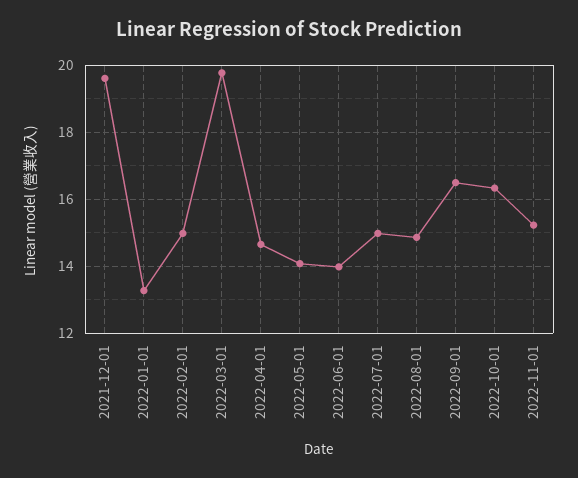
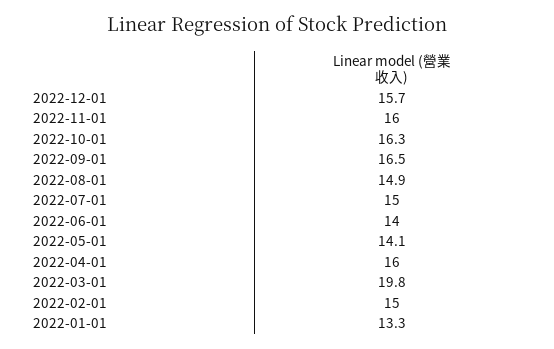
2021-12-01: 19.6 -> none
2022-04-01: 14.6 -> 16
2022-11-01: 15.2 -> 16
2022-12-01: none -> 15.7

